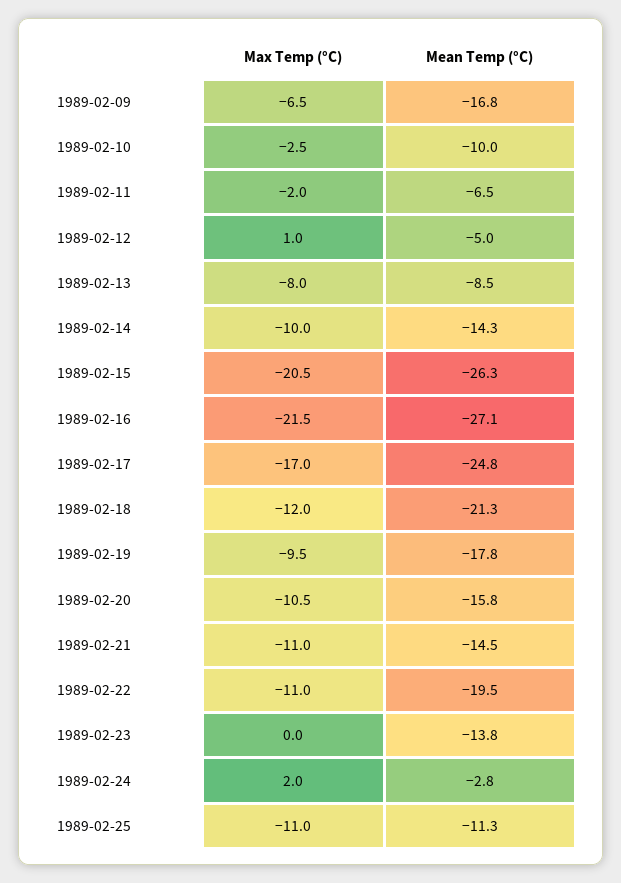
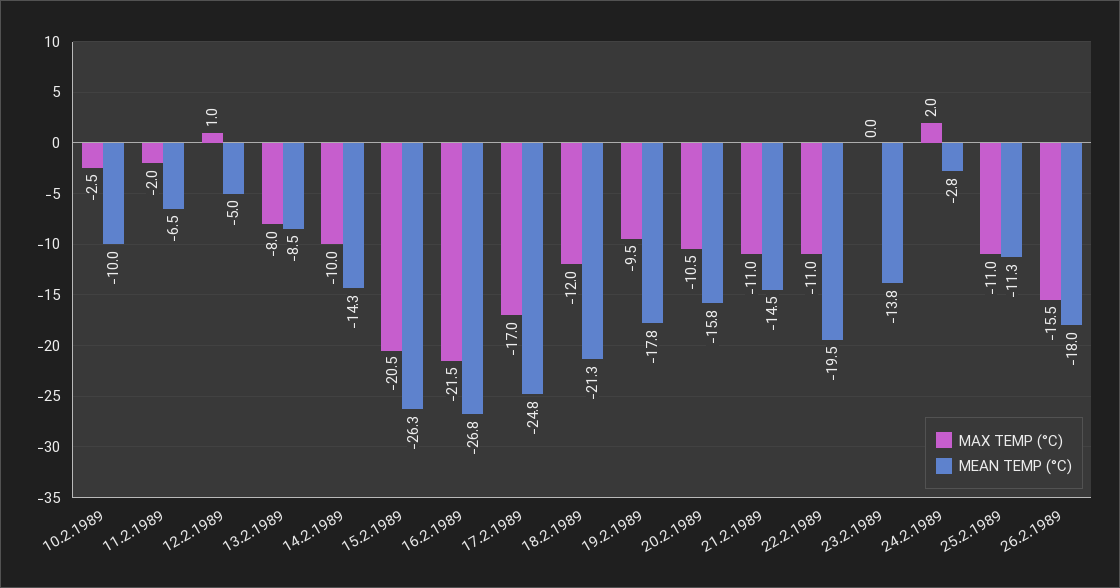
Max Temp (°C), 1989-02-09: -6.5 -> none
Mean Temp (°C), 1989-02-09: -16.8 -> none
Mean Temp (°C), 1989-02-16: -27.1 -> -26.8
Max Temp (°C), 26.2.1989: none -> -15.5
Mean Temp (°C), 26.2.1989: none -> -18

